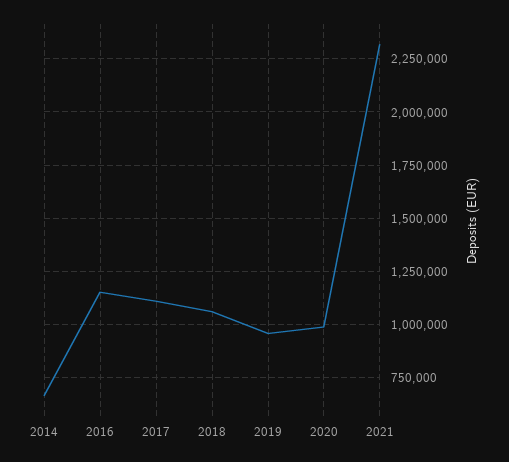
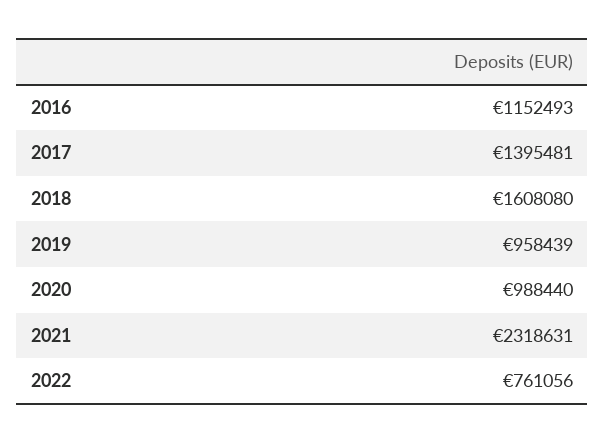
2014: 650000 -> none
2017: 1100000 -> 1395481
2018: 1050000 -> 1608080
2022: none -> 761056

